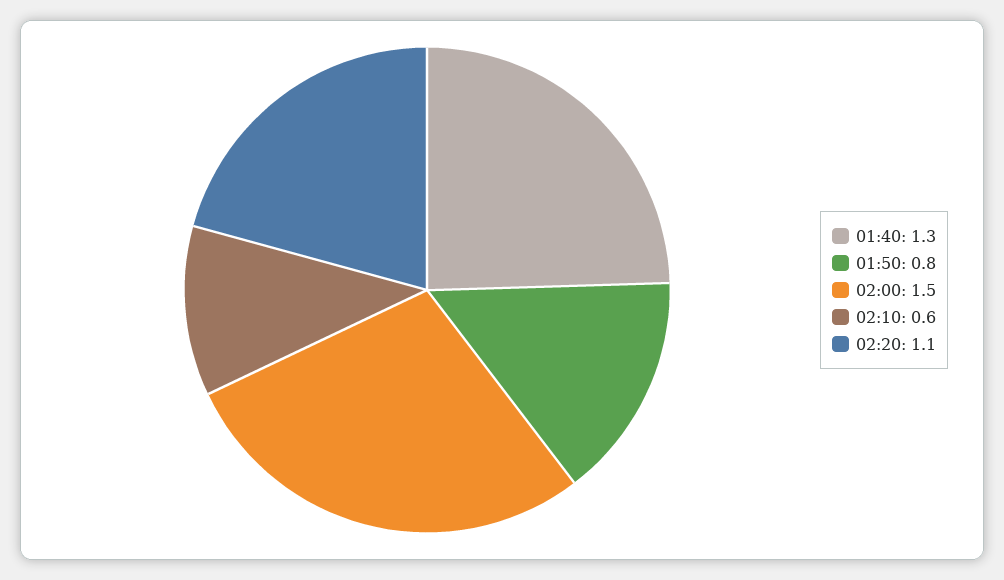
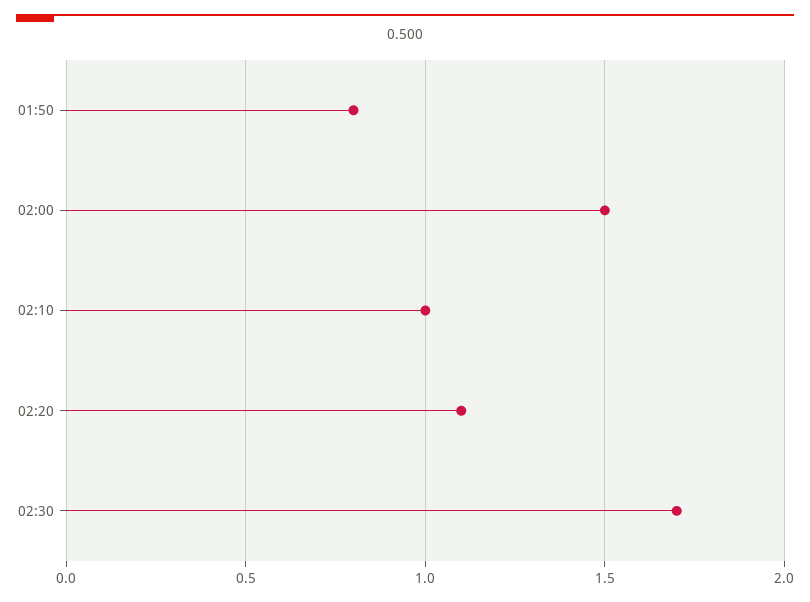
01:40: 1.3 -> none
02:10: 0.6 -> 1
02:30: none -> 1.7

